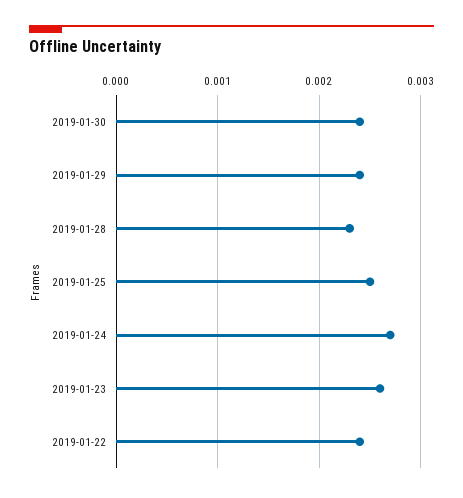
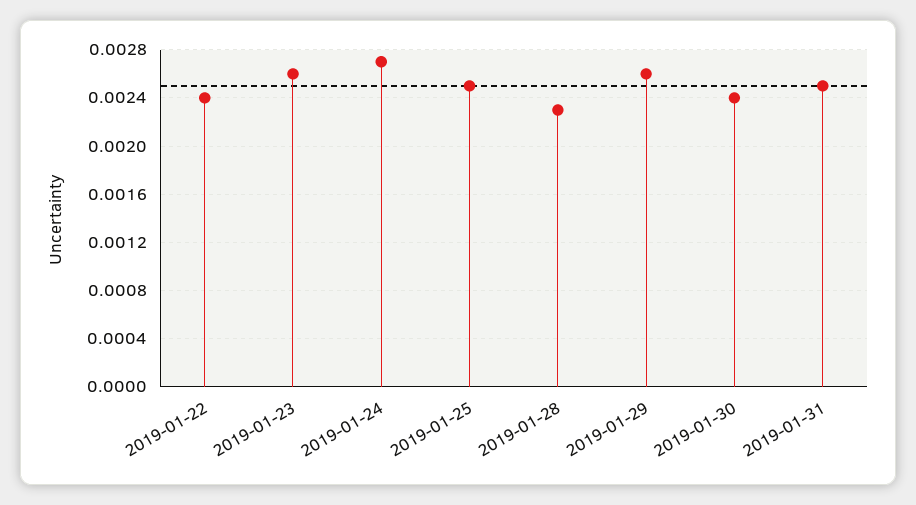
2019-01-29: 0.0024 -> 0.0026
2019-01-31: none -> 0.0025

